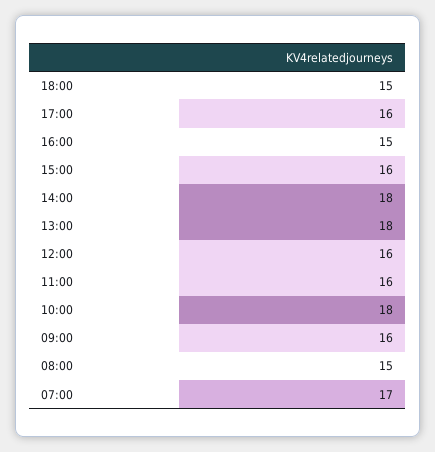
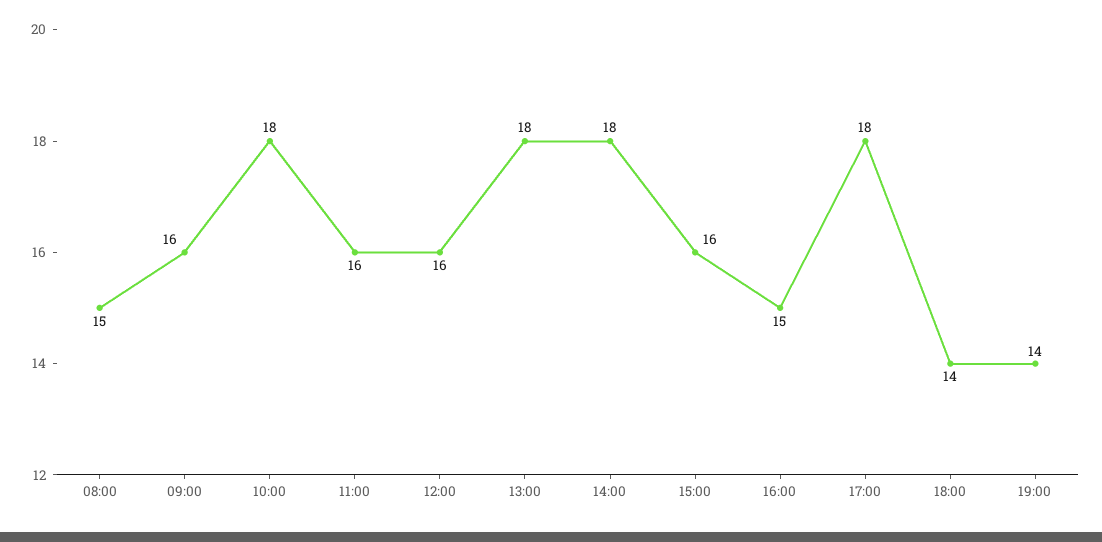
18:00: 15 -> 14
17:00: 16 -> 18
07:00: 17 -> none
19:00: none -> 14

